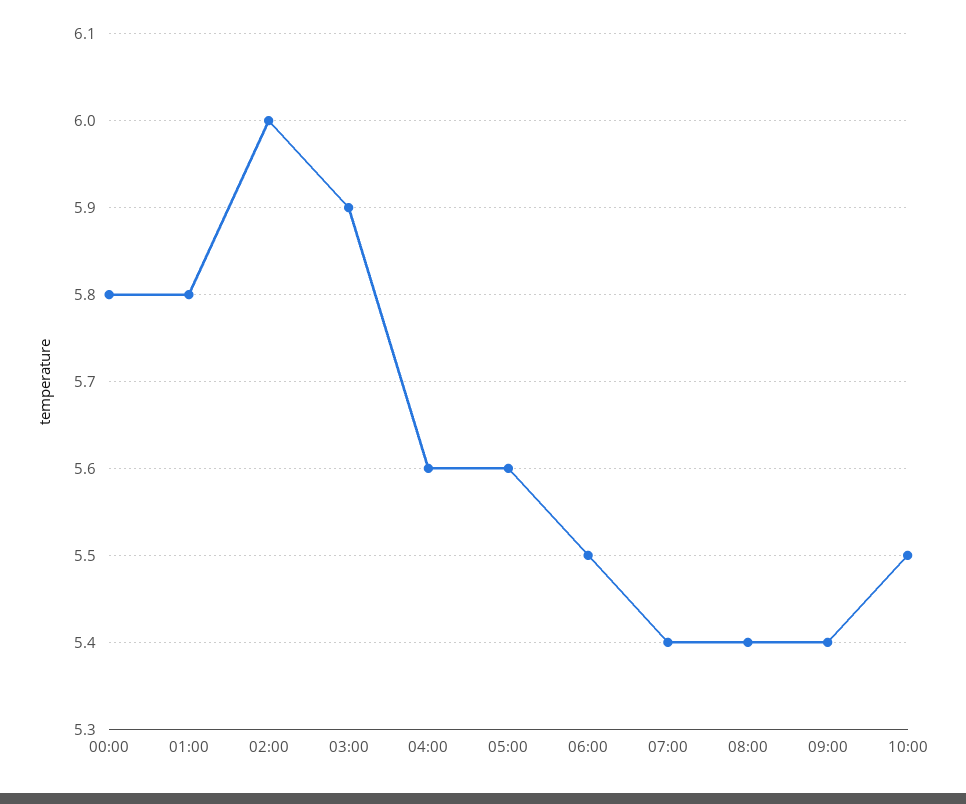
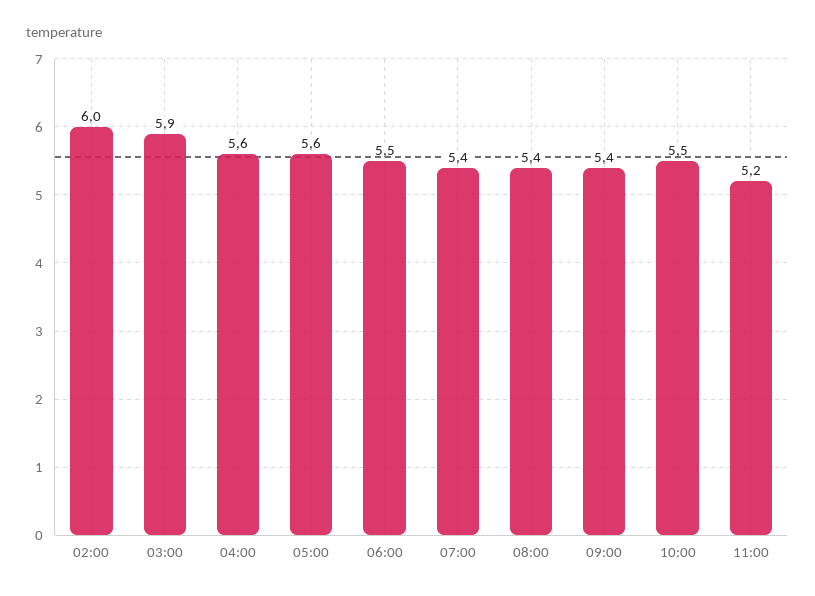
00:00: 5.8 -> none
01:00: 5.8 -> none
11:00: none -> 5.2

